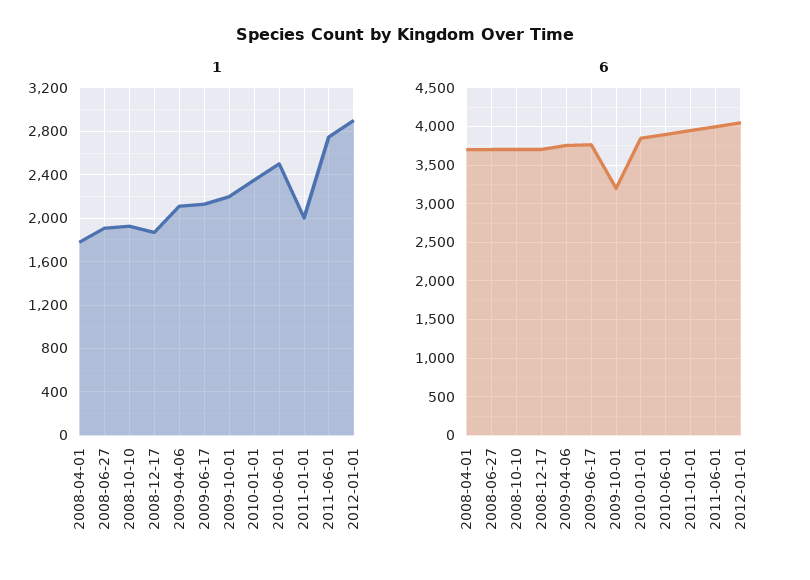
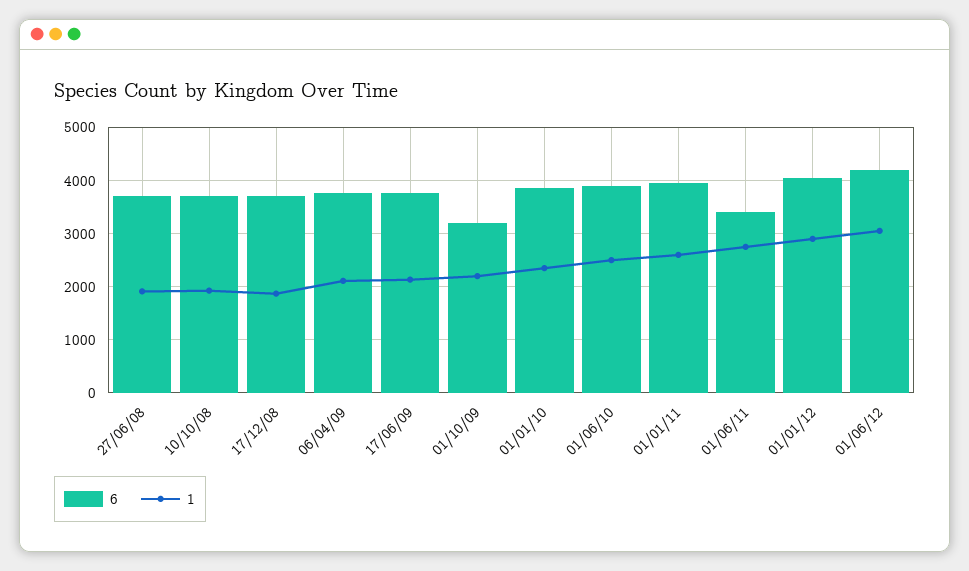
1, 2008-04-01: 1800 -> none
1, 2011-01-01: 2000 -> 2600
6, 2008-04-01: 3700 -> none
6, 2011-06-01: 4000 -> 3400
6, 01/06/12: none -> 4200
1, 01/06/12: none -> 3000

